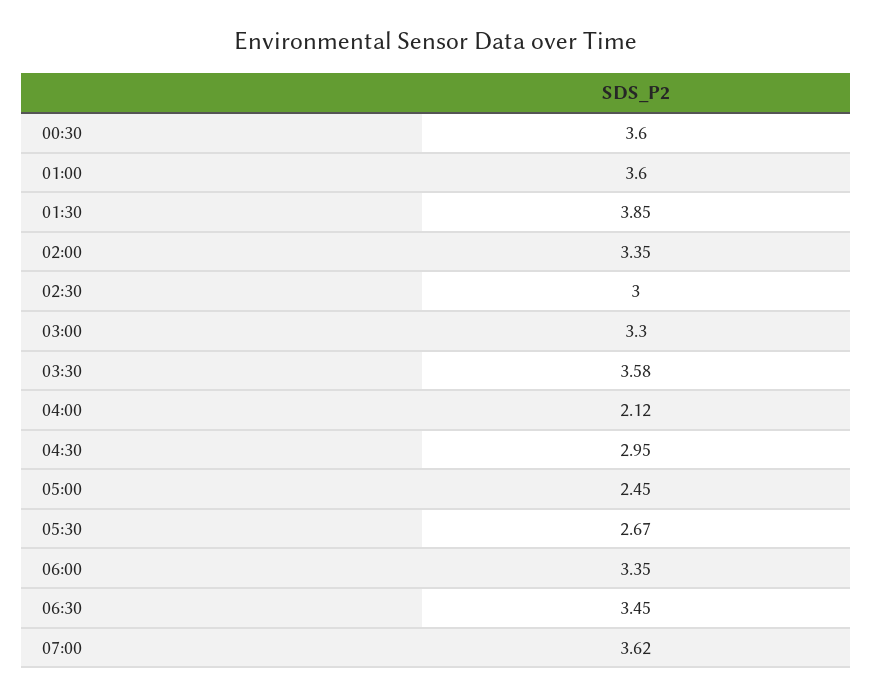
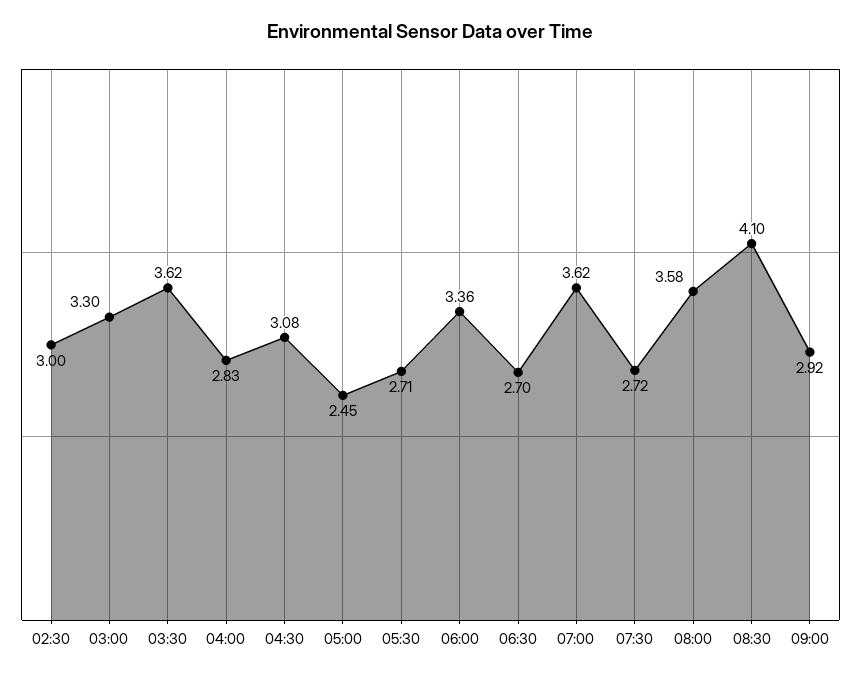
00:30: 3.6 -> none
01:00: 3.6 -> none
01:30: 3.85 -> none
02:00: 3.35 -> none
03:30: 3.58 -> 3.62
04:00: 2.12 -> 2.83
04:30: 2.95 -> 3.08
05:30: 2.67 -> 2.71
06:00: 3.35 -> 3.36
06:30: 3.45 -> 2.7
07:30: none -> 2.72
08:00: none -> 3.58
08:30: none -> 4.1
09:00: none -> 2.92

